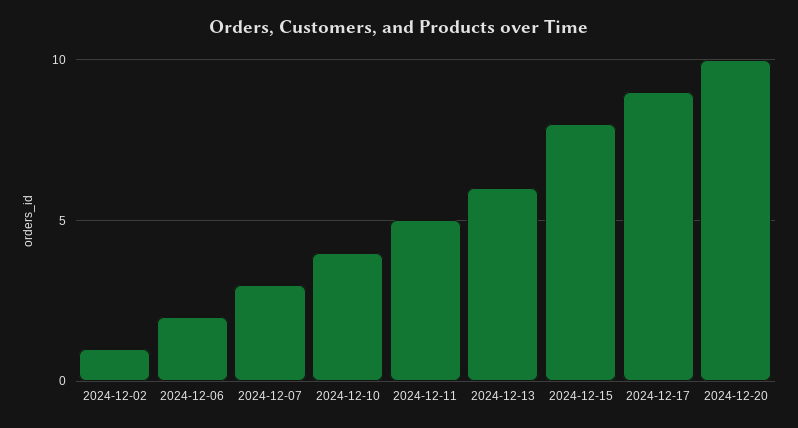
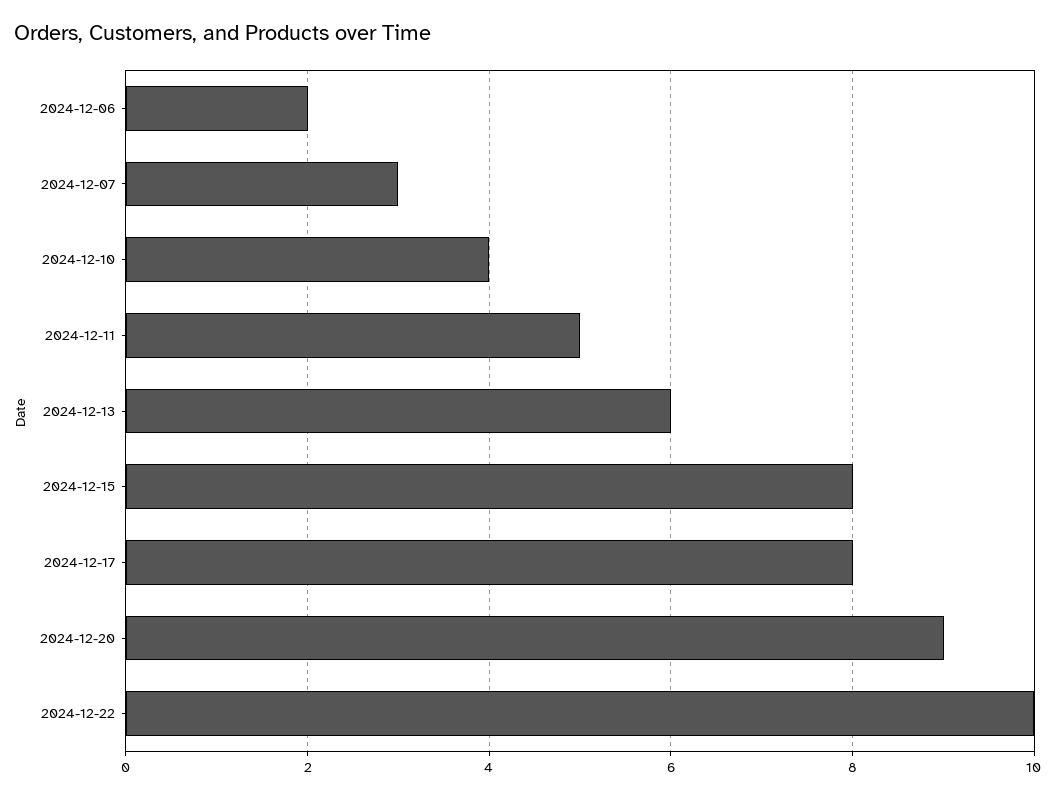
2024-12-02: 1 -> none
2024-12-17: 9 -> 8
2024-12-20: 10 -> 9
2024-12-22: none -> 10

